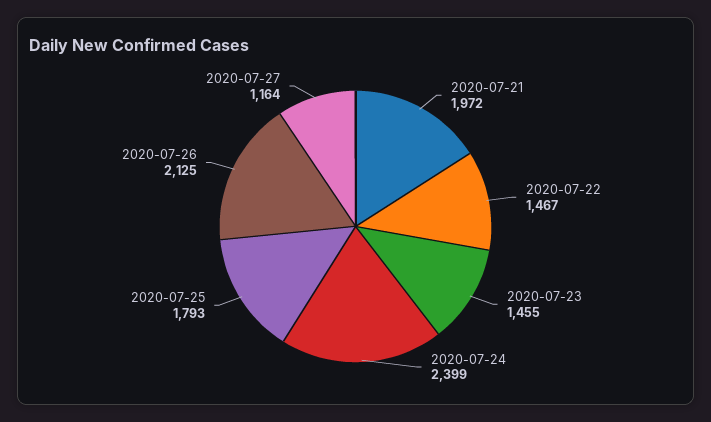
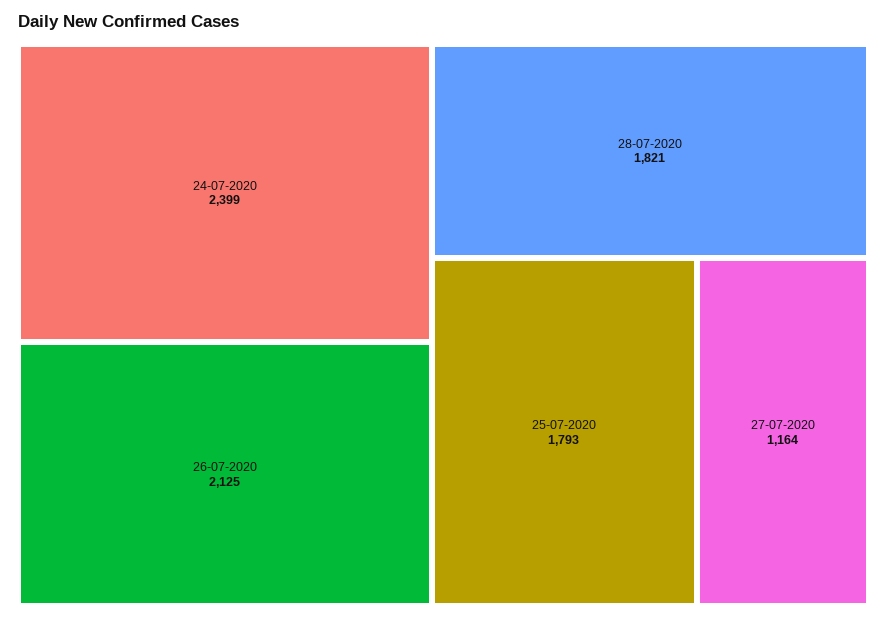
2020-07-21: 1972 -> none
2020-07-22: 1467 -> none
2020-07-23: 1455 -> none
28-07-2020: none -> 1821

